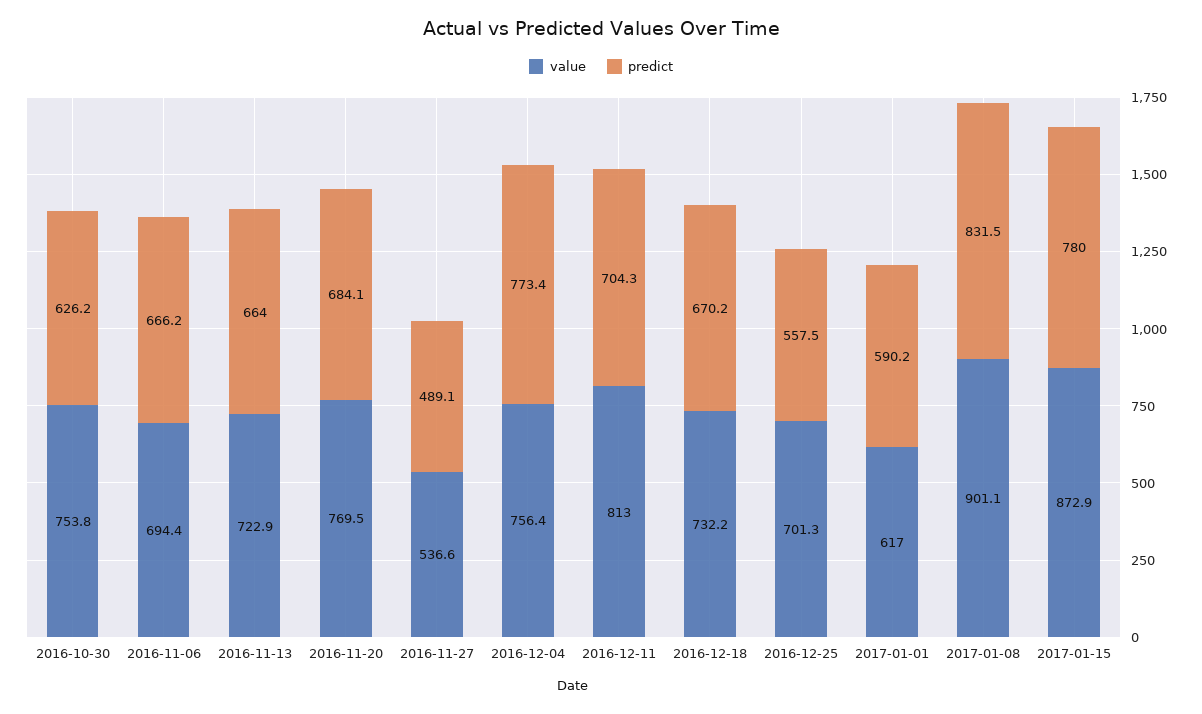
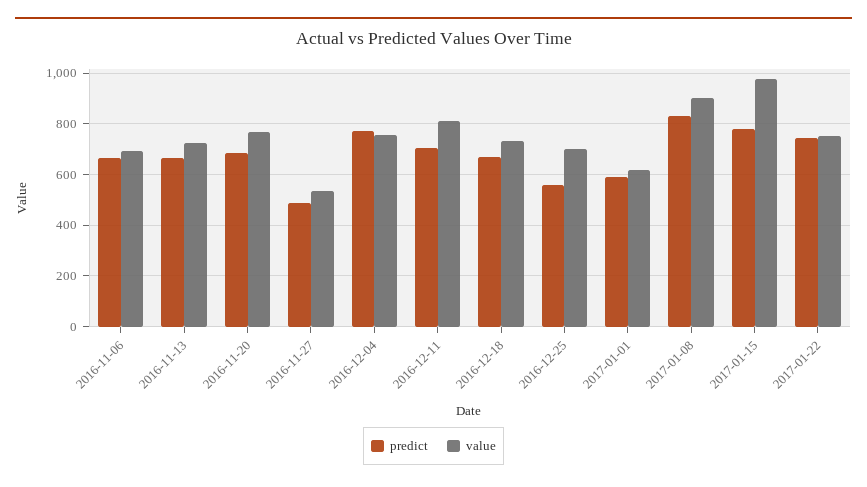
value, 2016-10-30: 753.8 -> none
predict, 2016-10-30: 626.2 -> none
value, 2017-01-15: 872.9 -> 975
predict, 2017-01-22: none -> 750
value, 2017-01-22: none -> 750

